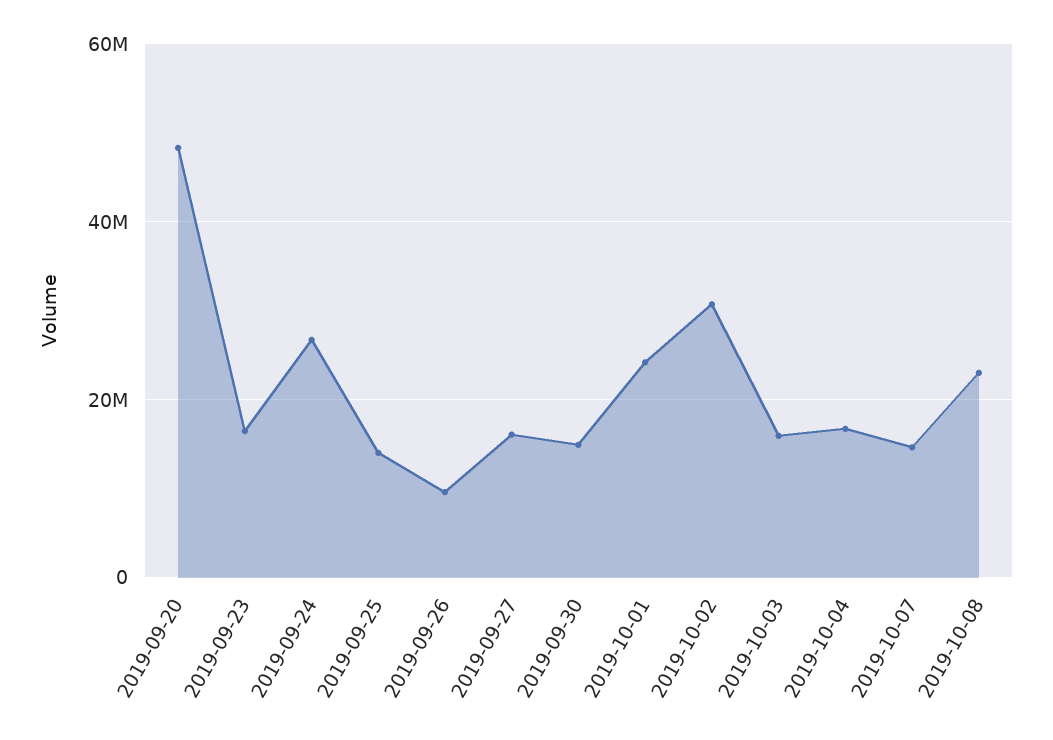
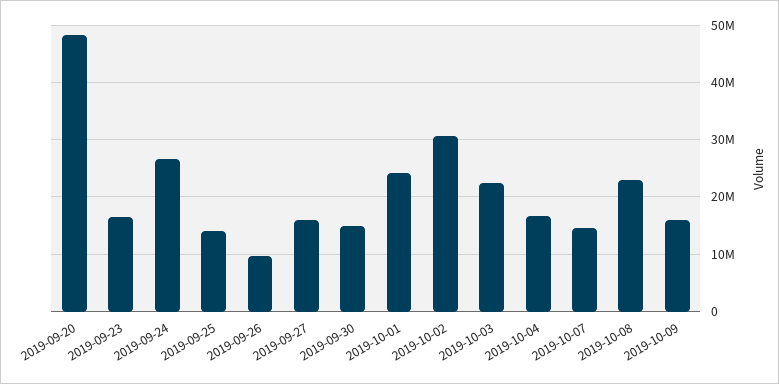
2019-10-03: 16000000 -> 22000000
2019-10-09: none -> 16000000

